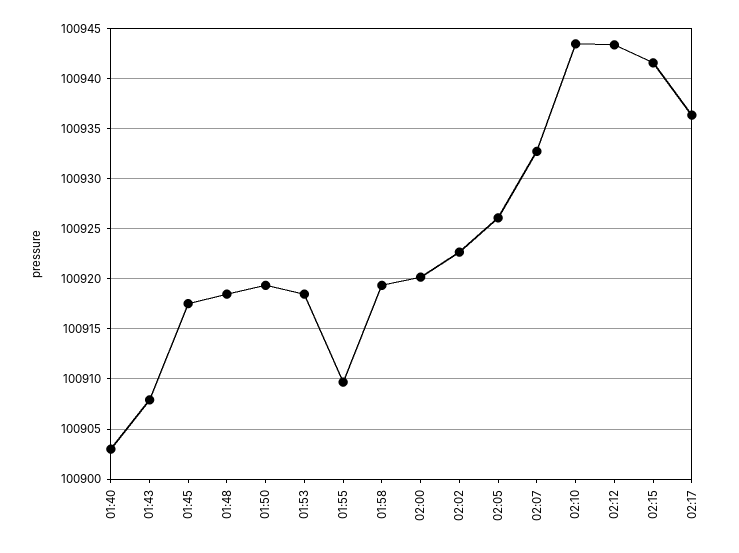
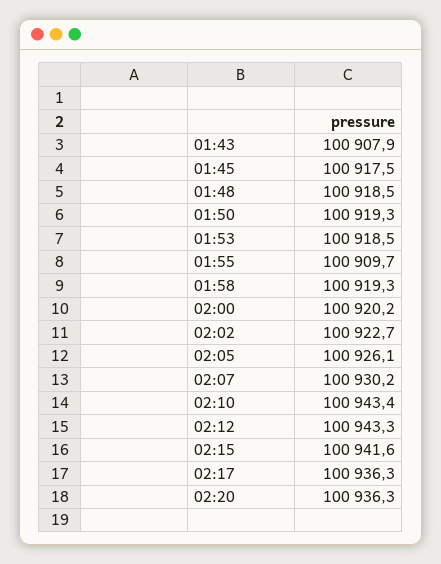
01:40: 100903 -> none
02:07: 100933 -> 100930.2
02:20: none -> 100936.3

